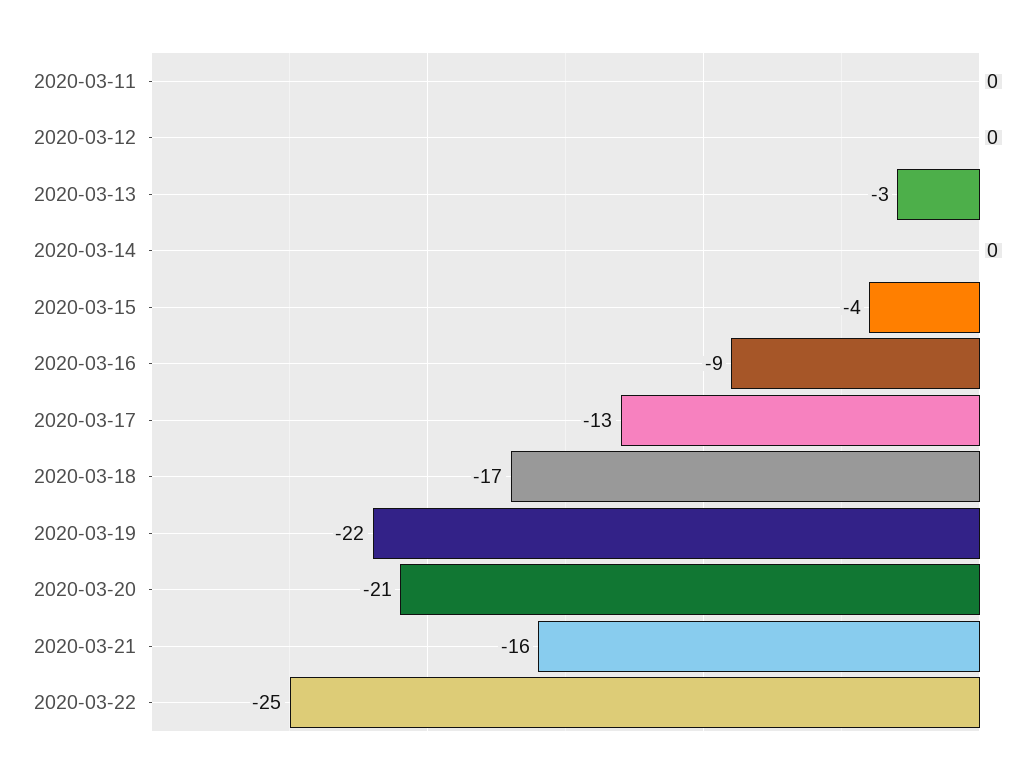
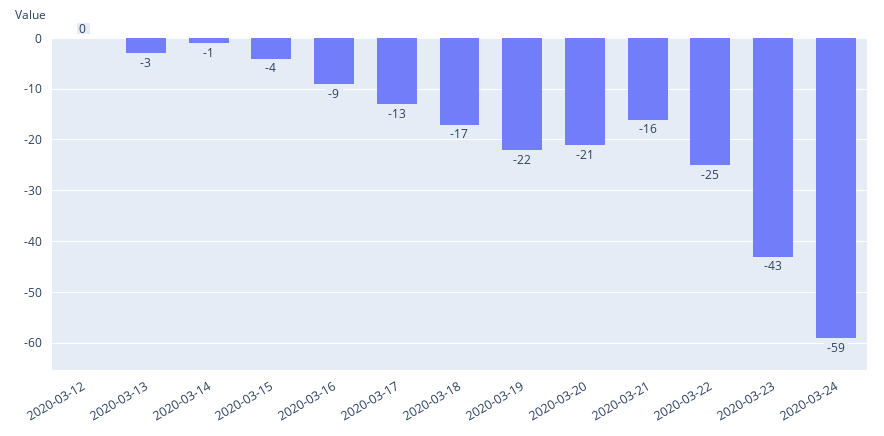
2020-03-11: 0 -> none
2020-03-14: 0 -> -1
2020-03-23: none -> -43
2020-03-24: none -> -59

